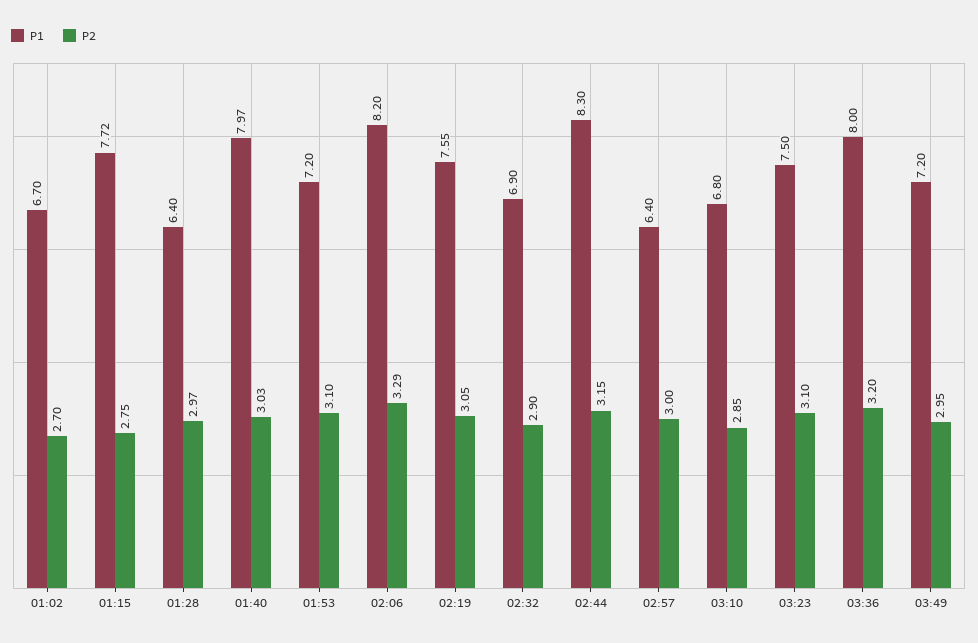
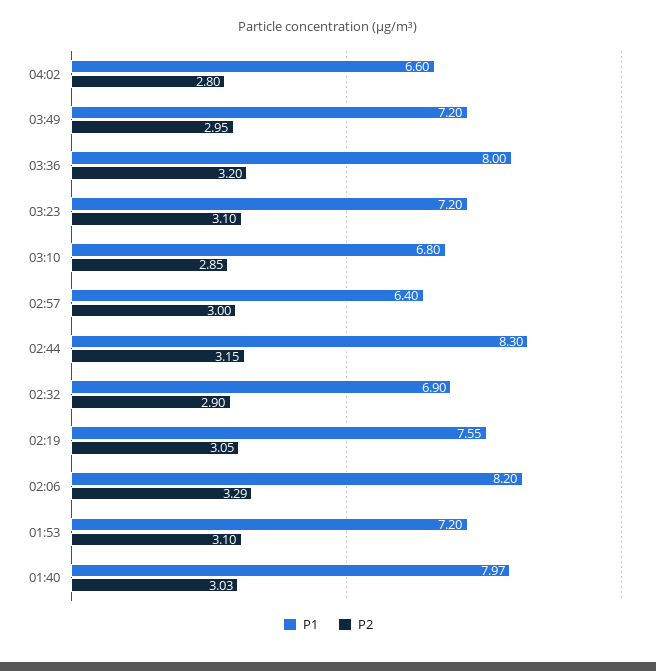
P1, 01:02: 6.7 -> none
P2, 01:02: 2.7 -> none
P1, 01:15: 7.72 -> none
P2, 01:15: 2.75 -> none
P1, 01:28: 6.4 -> none
P2, 01:28: 2.97 -> none
P1, 03:23: 7.5 -> 7.2
P1, 04:02: none -> 6.6
P2, 04:02: none -> 2.8

